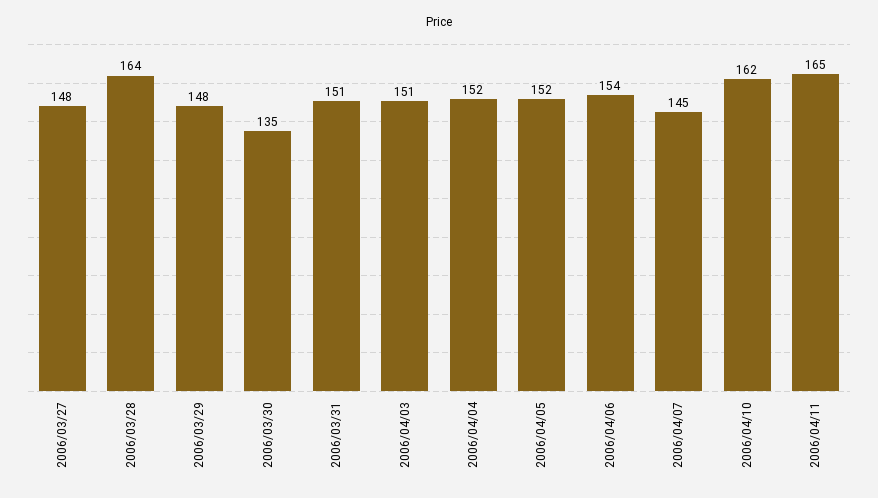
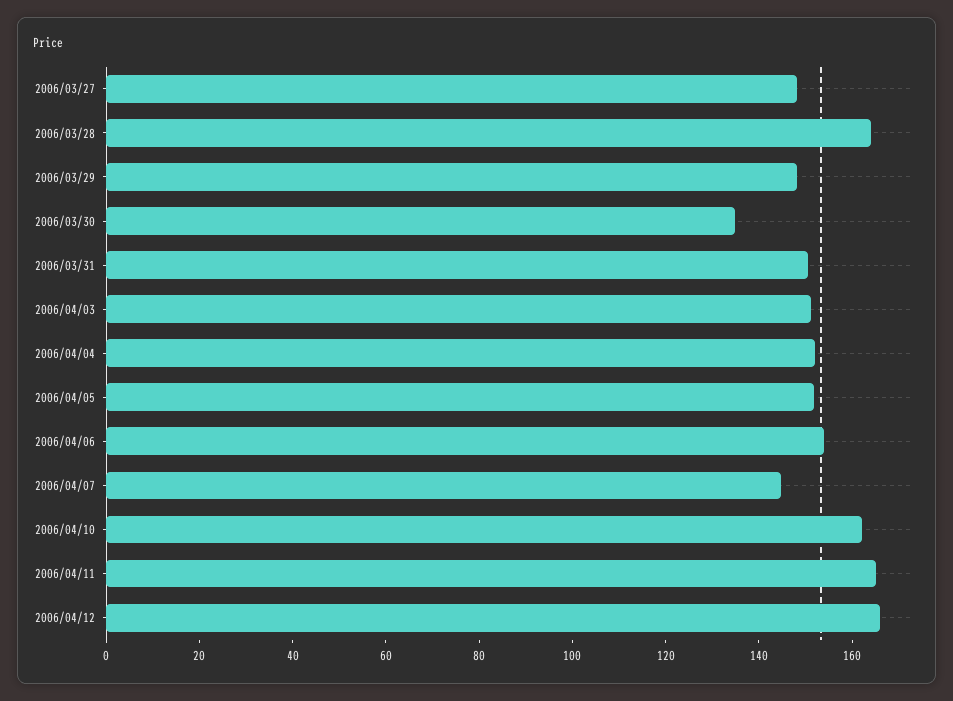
2006/04/12: none -> 165

